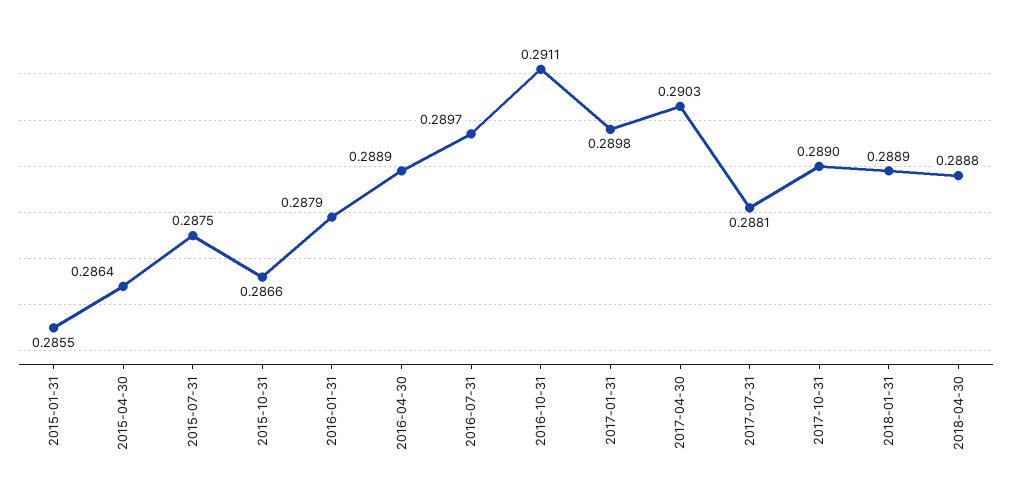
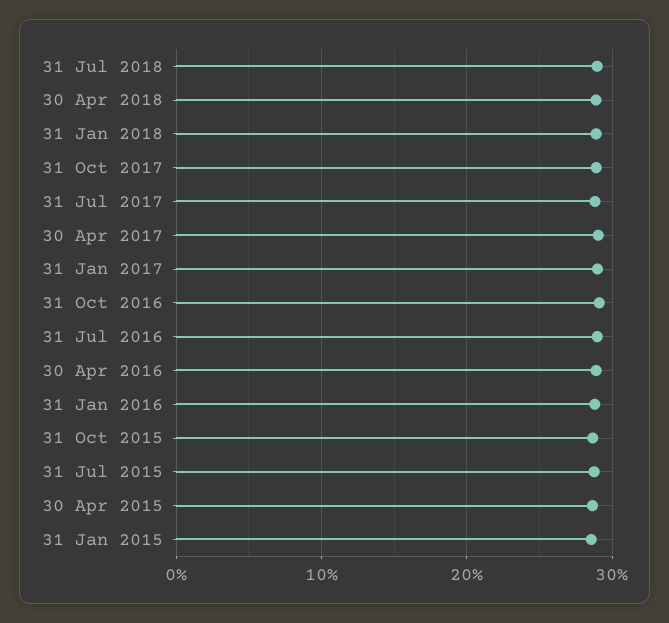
31 Jul 2018: none -> 0.29

